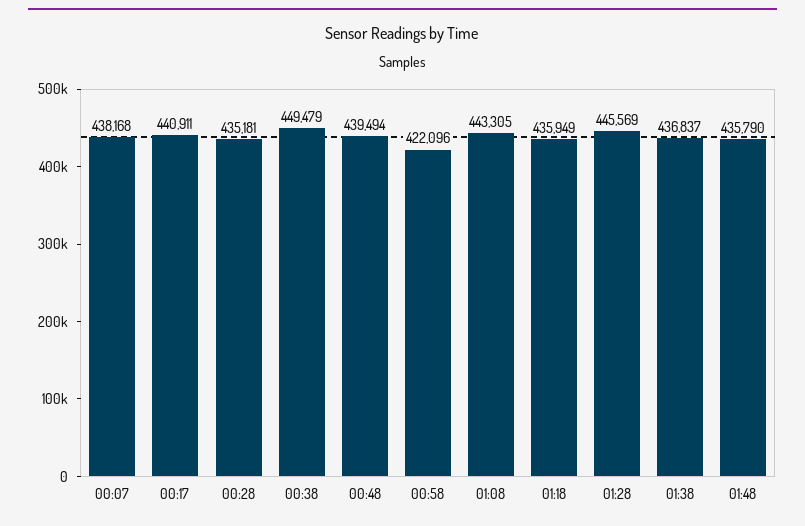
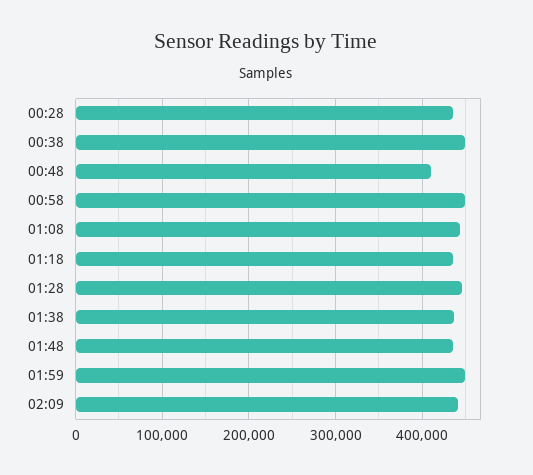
00:07: 438168 -> none
00:17: 440911 -> none
00:48: 439494 -> 410000
00:58: 422096 -> 450000
01:59: none -> 450000
02:09: none -> 440000

